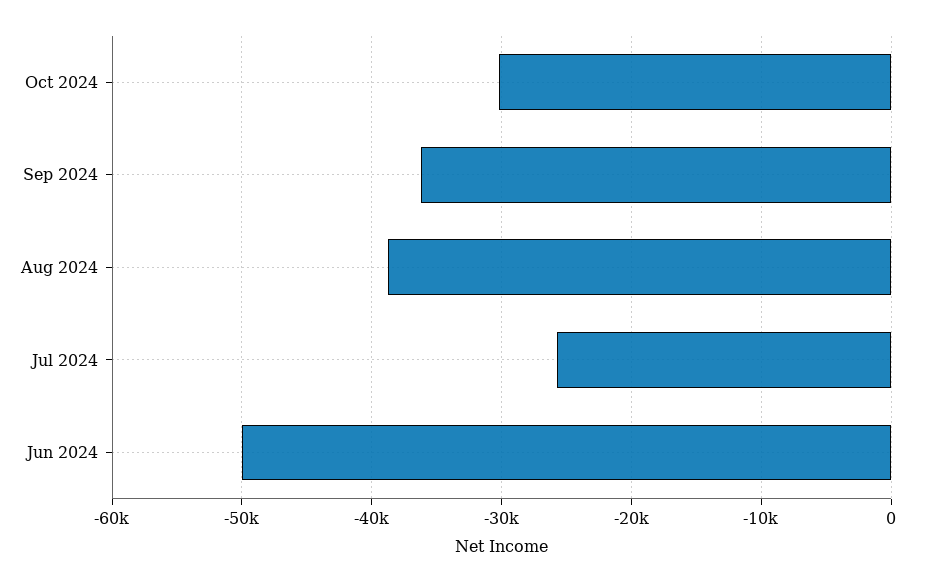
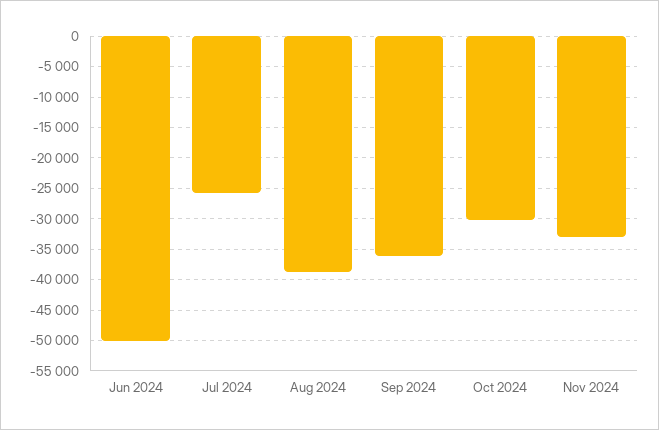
Nov 2024: none -> -33000

